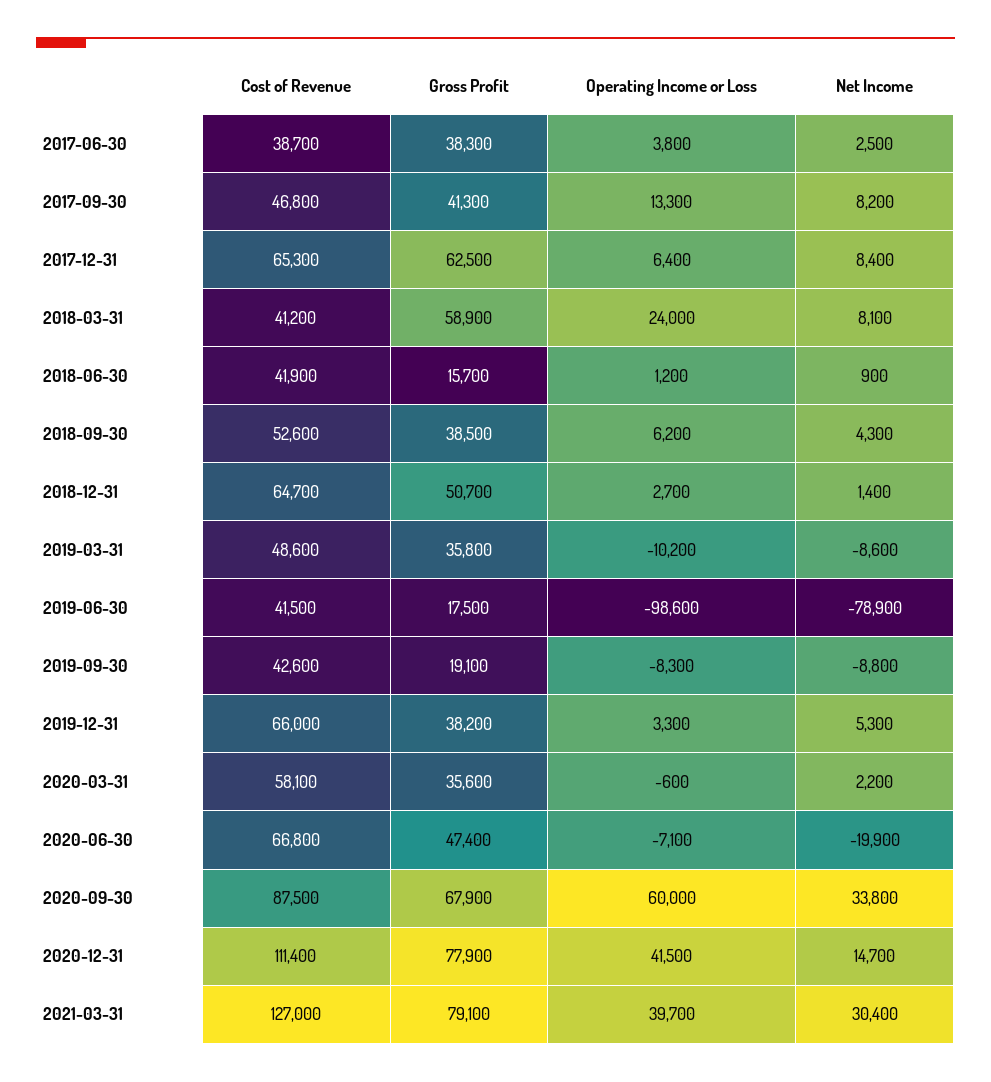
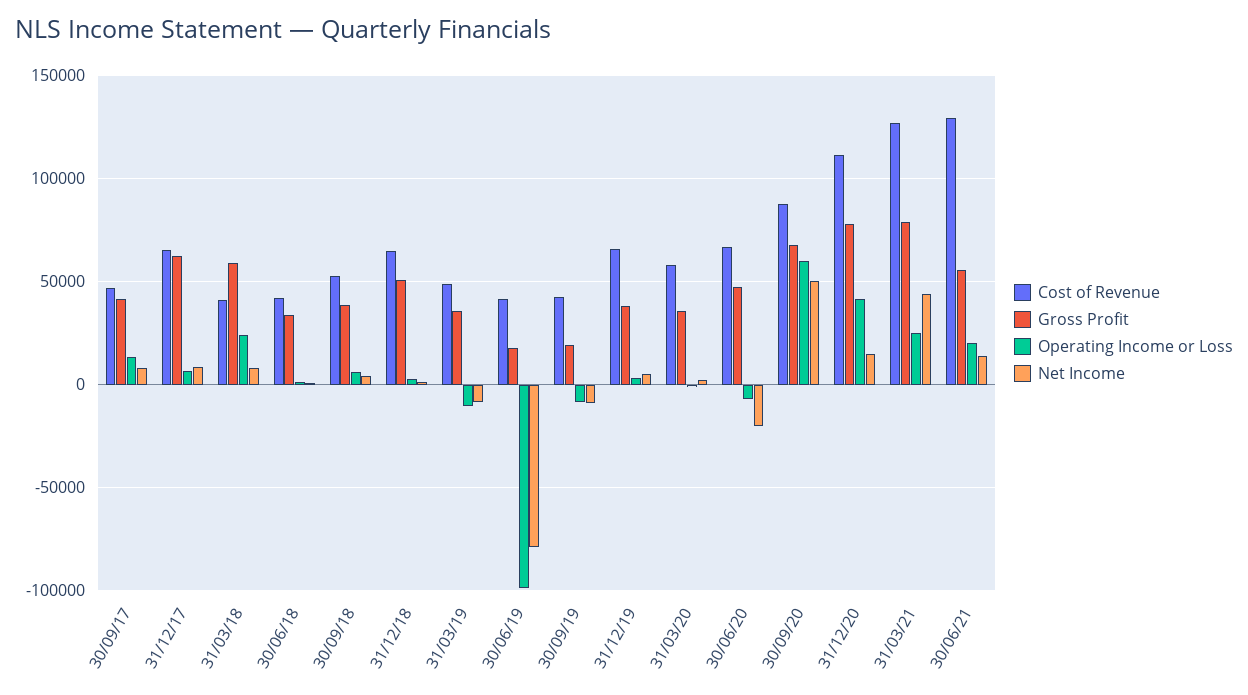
Cost of Revenue, 2017-06-30: 38700 -> none
Gross Profit, 2017-06-30: 38300 -> none
Operating Income or Loss, 2017-06-30: 3800 -> none
Net Income, 2017-06-30: 2500 -> none
Gross Profit, 2018-06-30: 15700 -> 35000
Net Income, 2020-09-30: 33800 -> 50000
Operating Income or Loss, 2021-03-31: 39700 -> 25000
Net Income, 2021-03-31: 30400 -> 45000
Cost of Revenue, 30/06/21: none -> 130000
Gross Profit, 30/06/21: none -> 55000
Operating Income or Loss, 30/06/21: none -> 20000
Net Income, 30/06/21: none -> 15000

